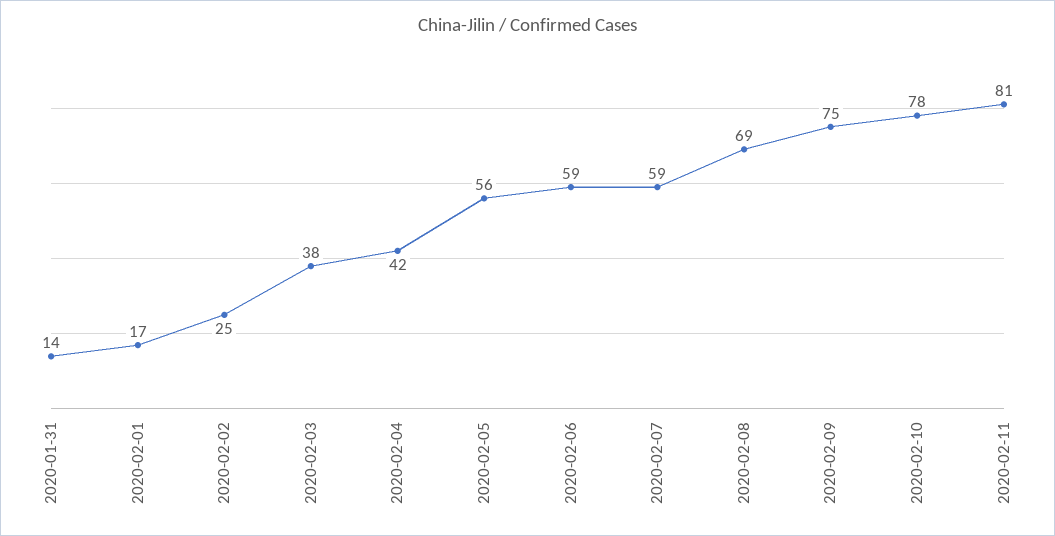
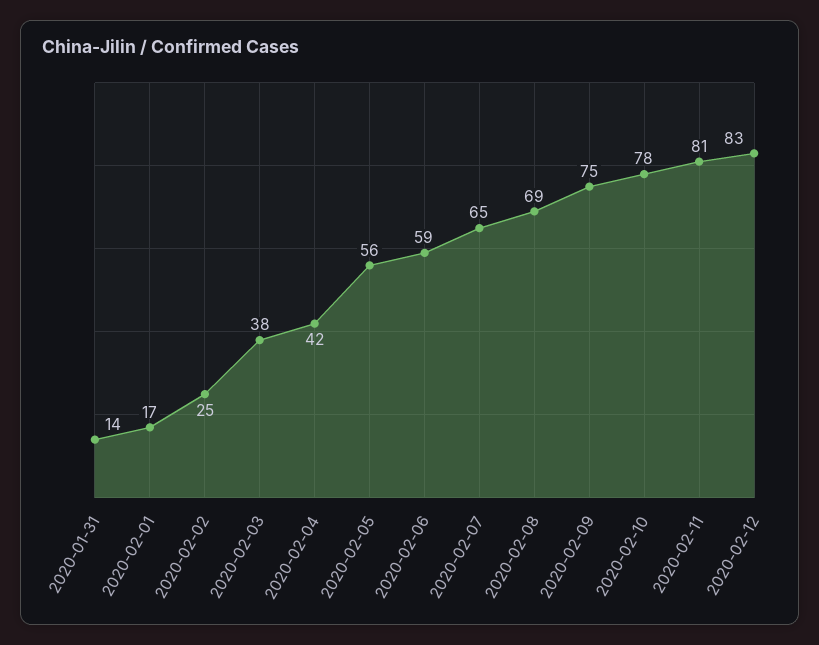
2020-02-07: 59 -> 65
2020-02-12: none -> 83

